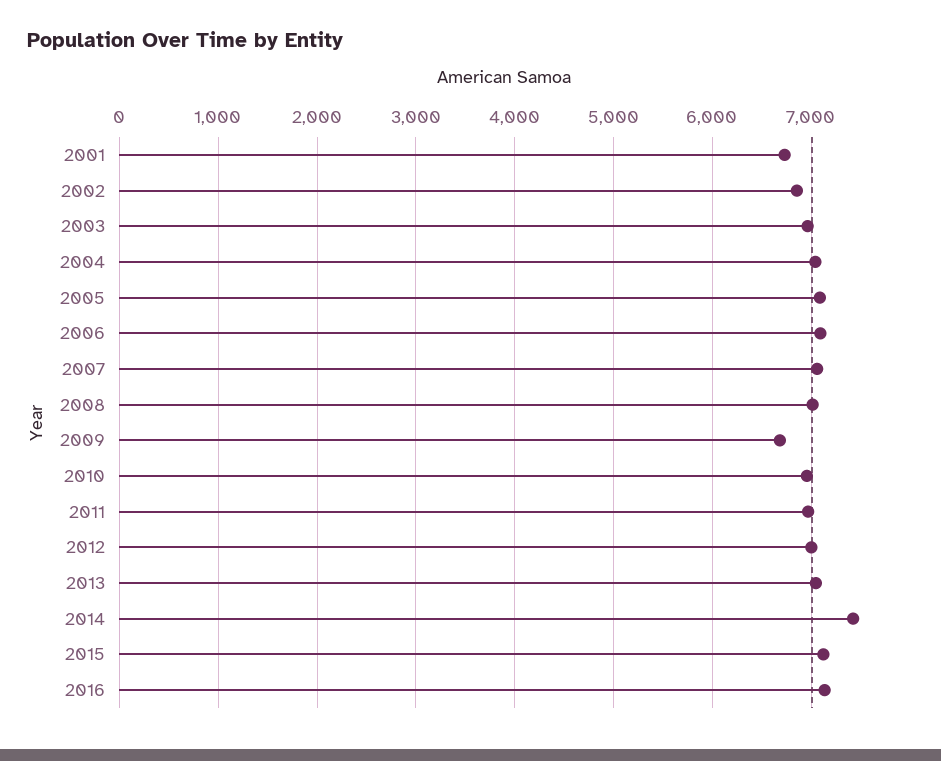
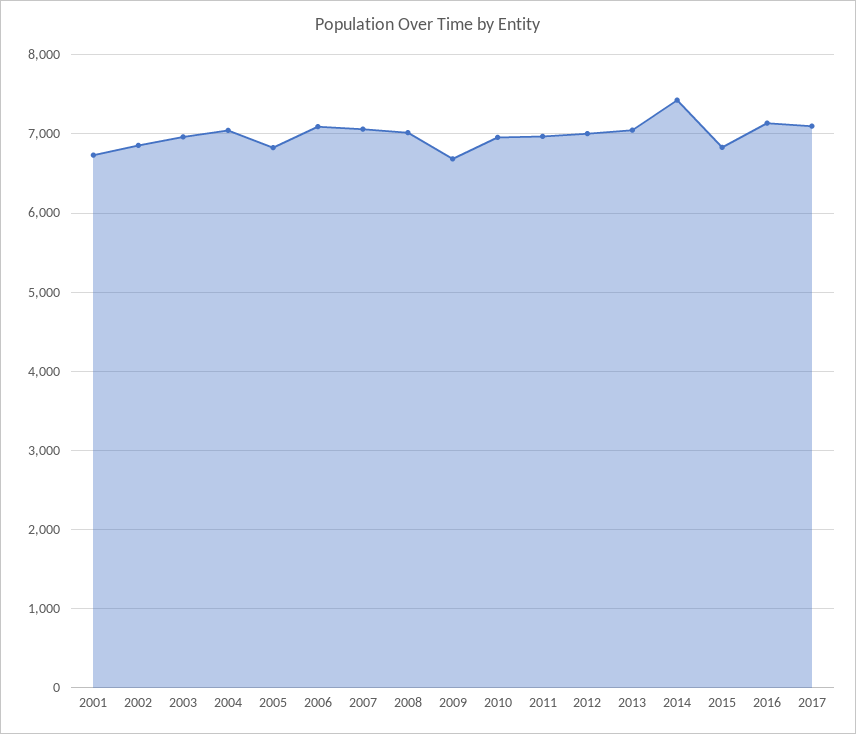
2005: 7100 -> 6800
2015: 7100 -> 6800
2017: none -> 7100

